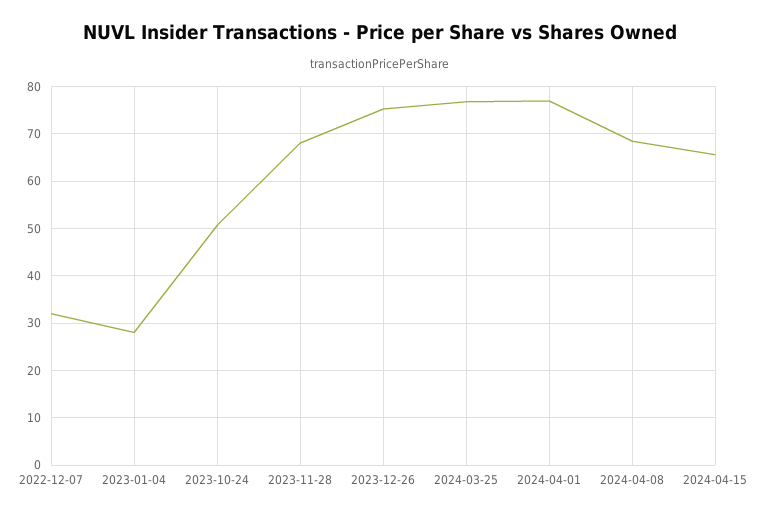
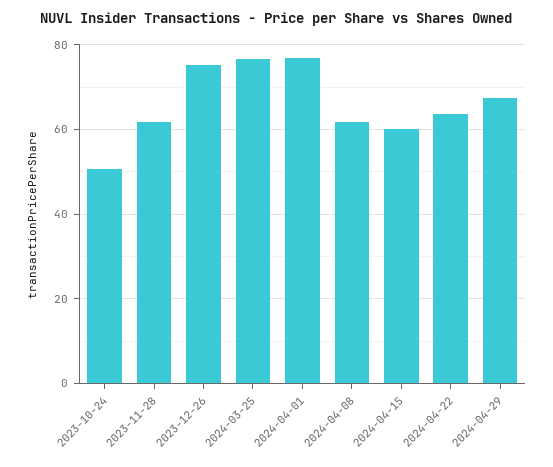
2022-12-07: 32 -> none
2023-01-04: 28 -> none
2023-11-28: 68 -> 62
2024-04-08: 68 -> 62
2024-04-15: 66 -> 60
2024-04-22: none -> 64
2024-04-29: none -> 68

